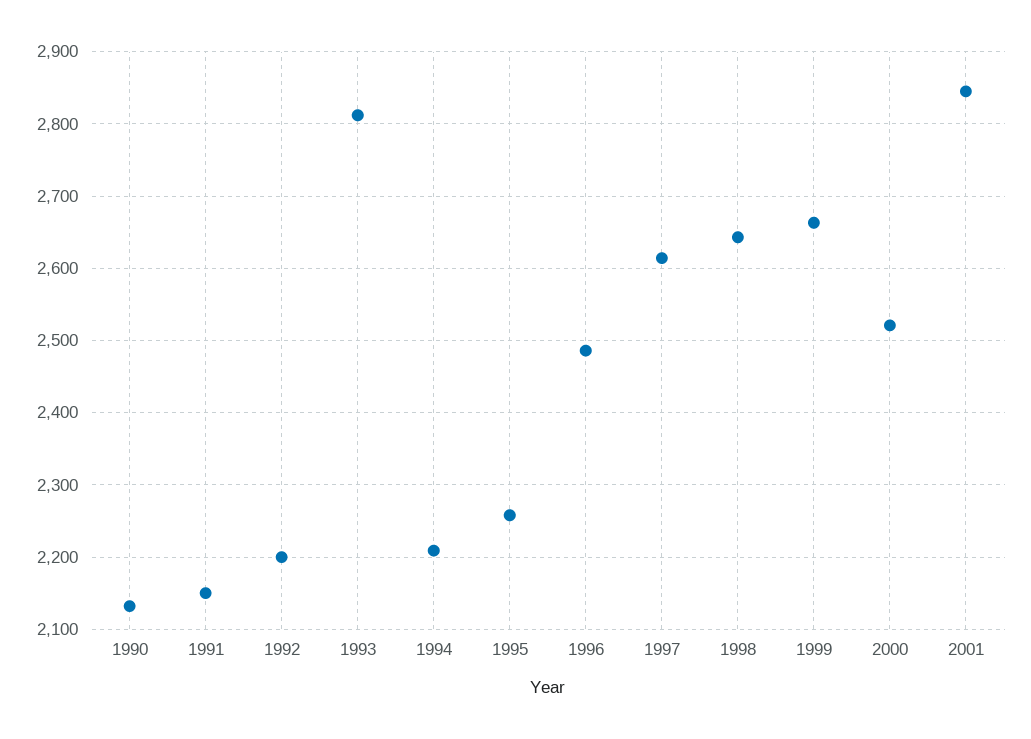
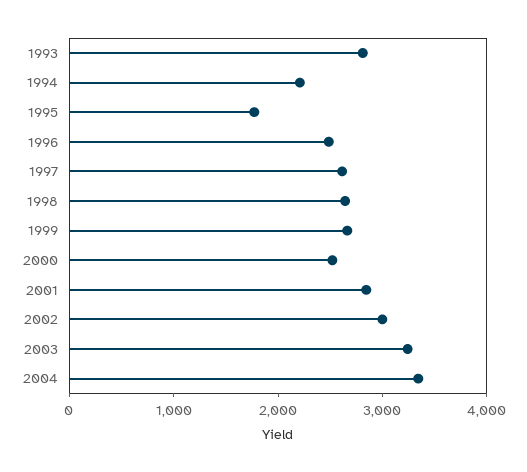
1990: 2130 -> none
1991: 2150 -> none
1992: 2200 -> none
1995: 2260 -> 1800
2002: none -> 3000
2003: none -> 3200
2004: none -> 3400

